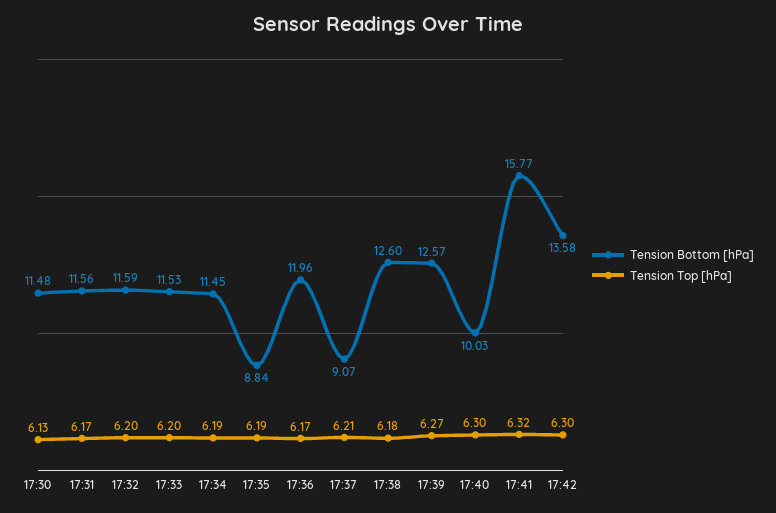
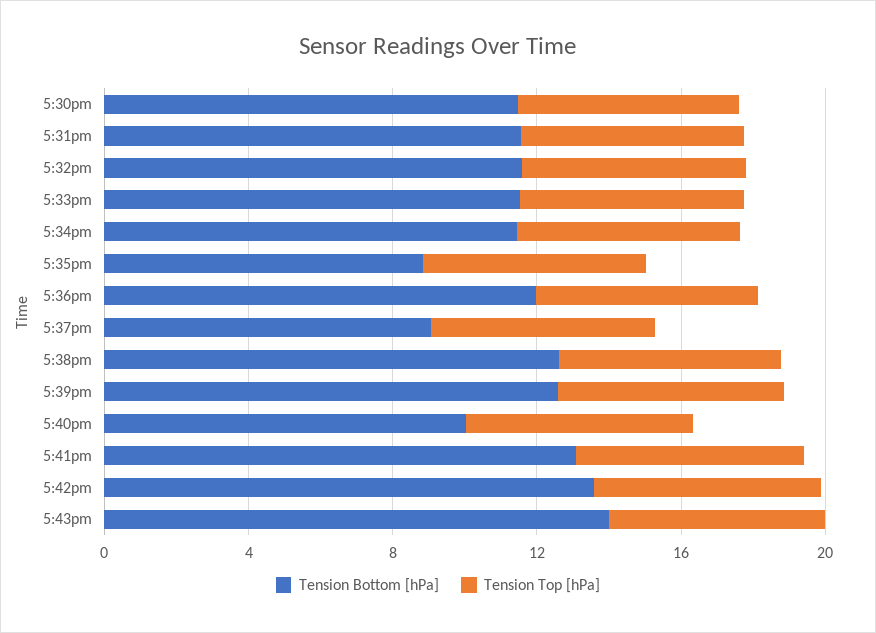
Tension Bottom [hPa], 17:41: 15.77 -> 13
Tension Bottom [hPa], 5:43pm: none -> 14
Tension Top [hPa], 5:43pm: none -> 6

